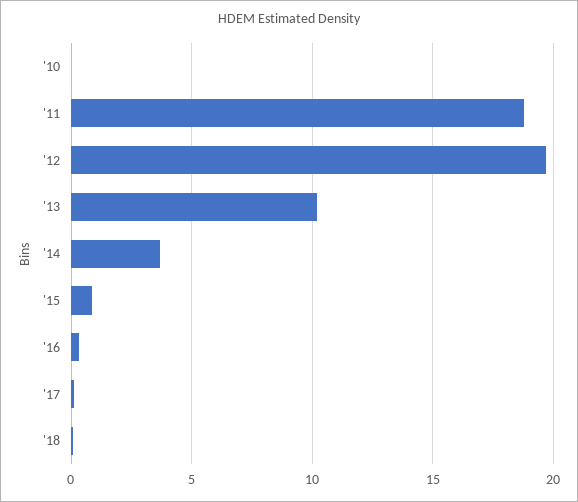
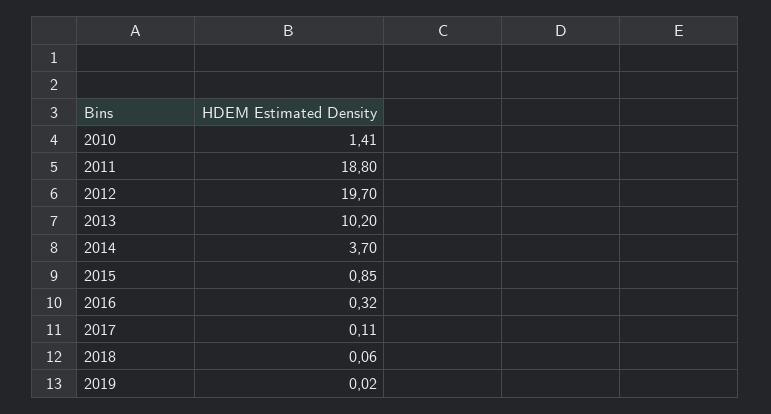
'10: 0 -> 1.41
2019: none -> 0.02

